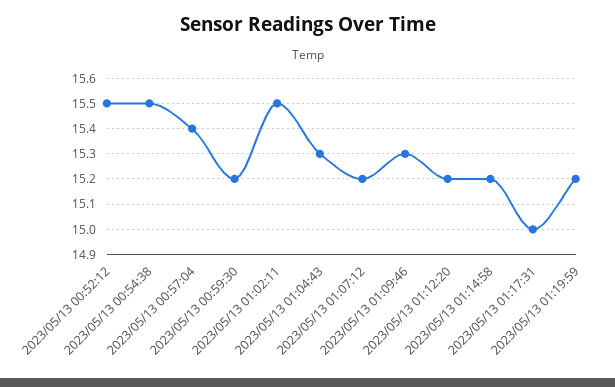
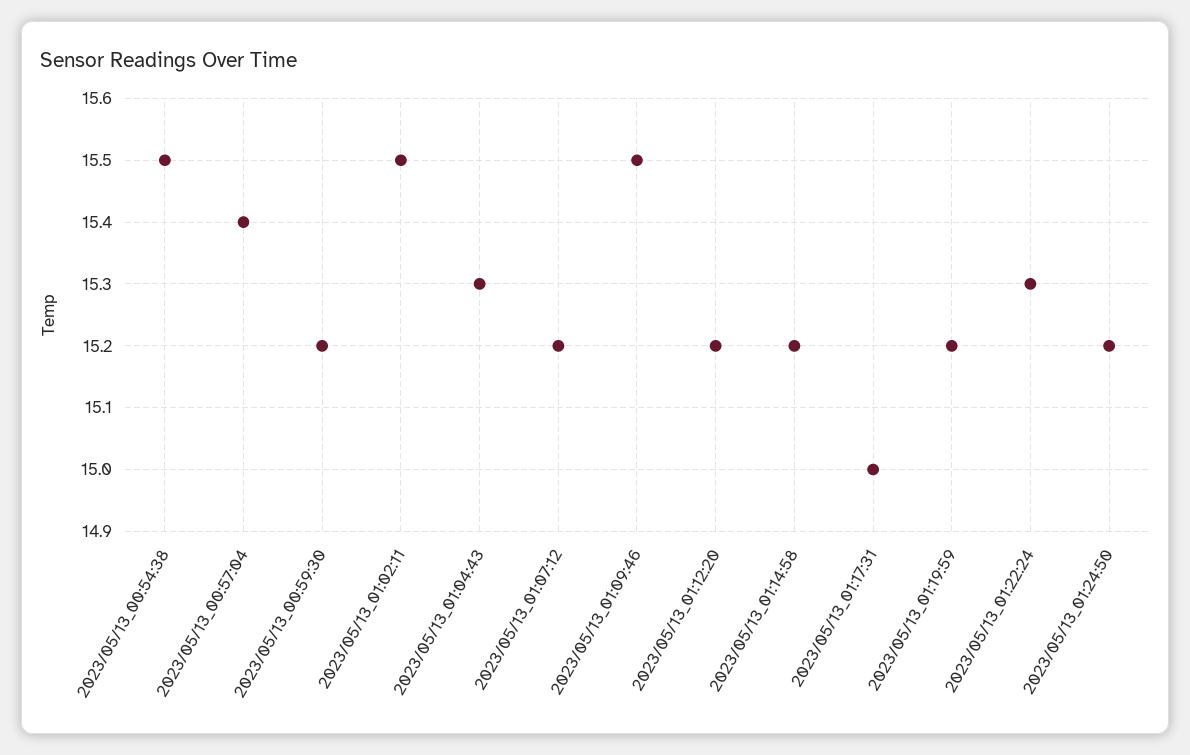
2023/05/13 00:52:12: 15.5 -> none
2023/05/13 01:09:46: 15.3 -> 15.5
2023/05/13_01:22:24: none -> 15.3
2023/05/13_01:24:50: none -> 15.2

